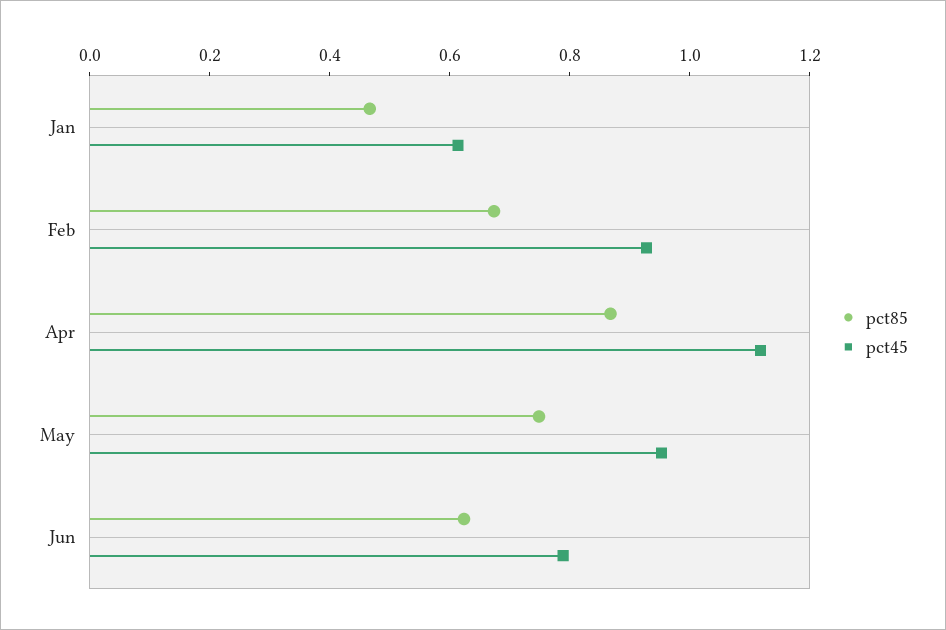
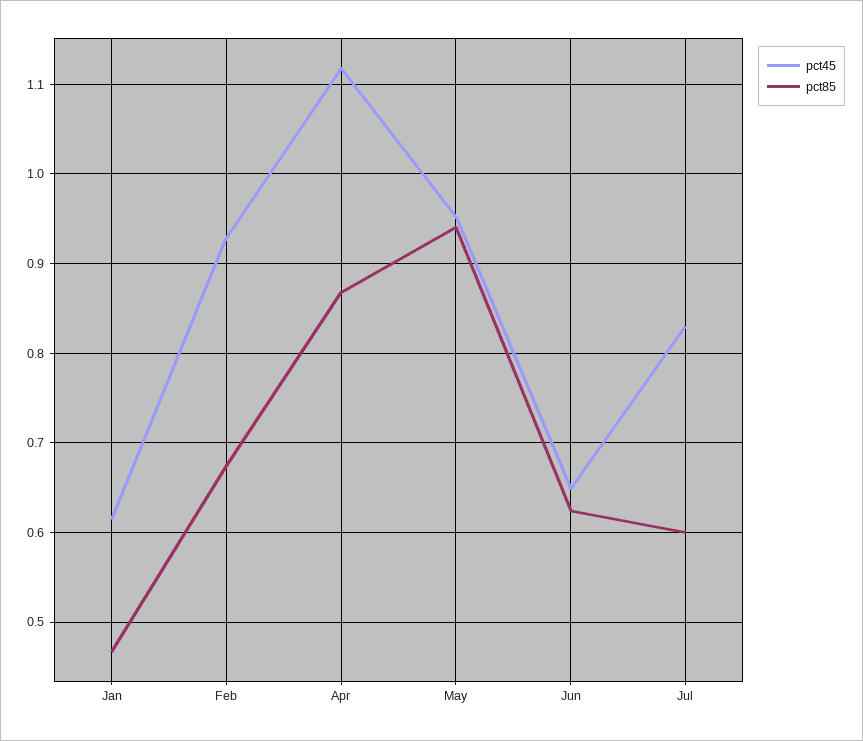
pct85, May: 0.75 -> 0.94
pct45, Jun: 0.8 -> 0.65
pct45, Jul: none -> 0.83
pct85, Jul: none -> 0.6

